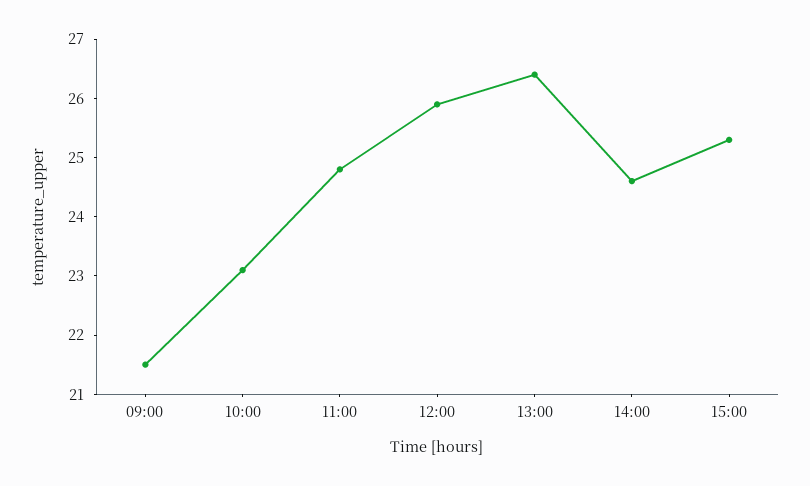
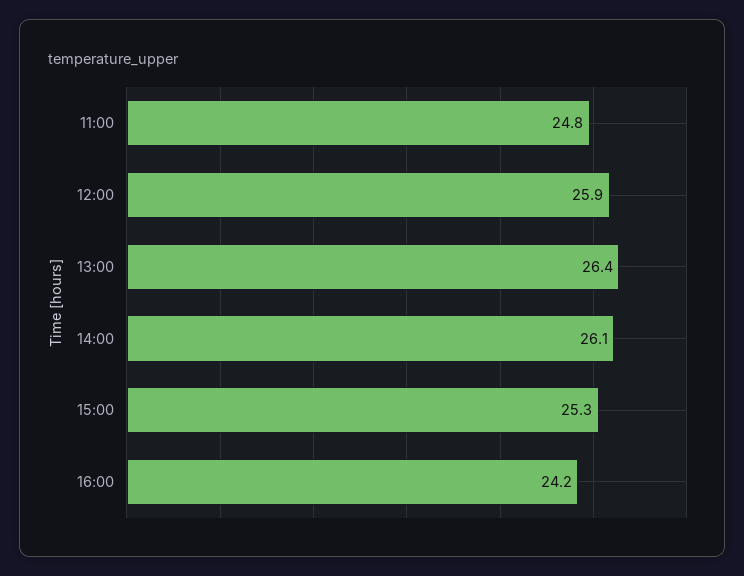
09:00: 21.5 -> none
10:00: 23 -> none
14:00: 24.5 -> 26.1
16:00: none -> 24.2

